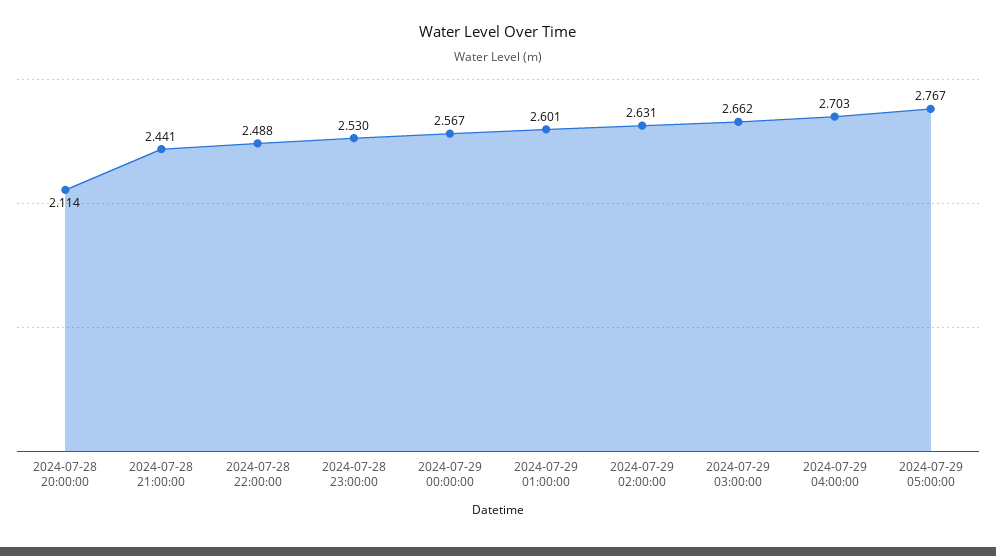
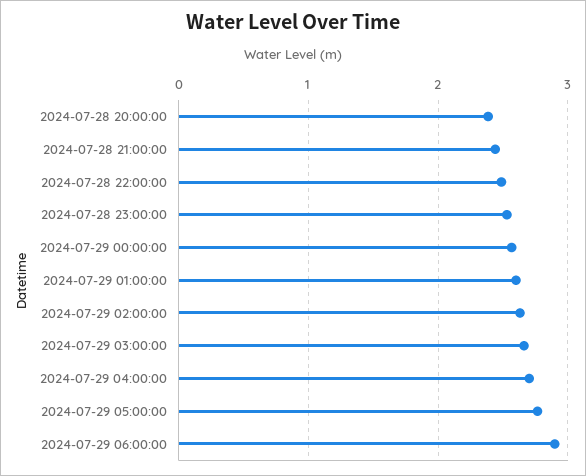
2024-07-28 20:00:00: 2.114 -> 2.4
2024-07-29 06:00:00: none -> 2.9

